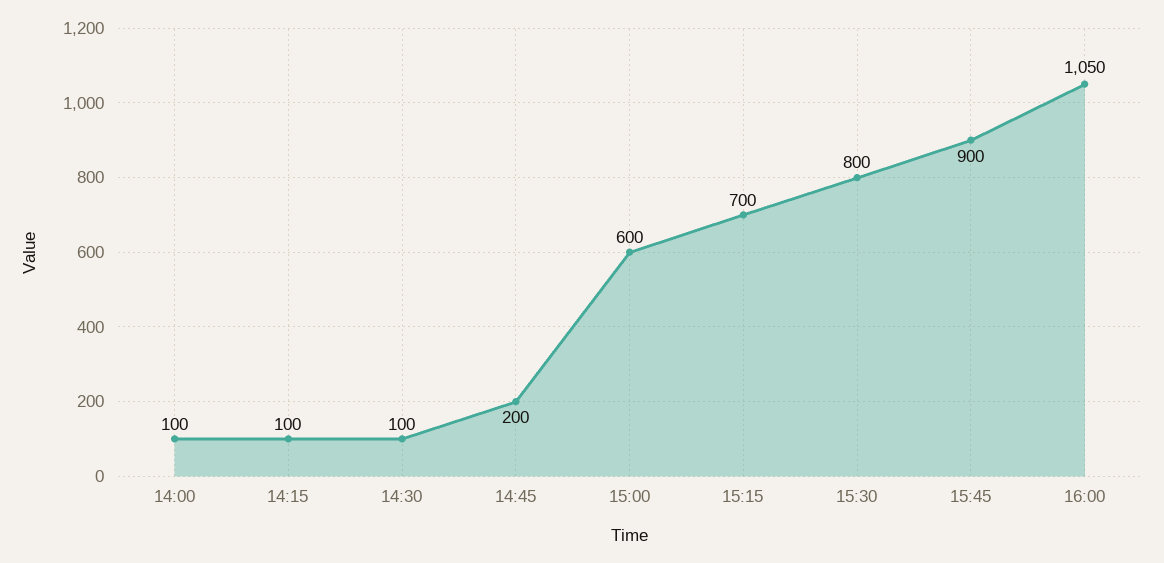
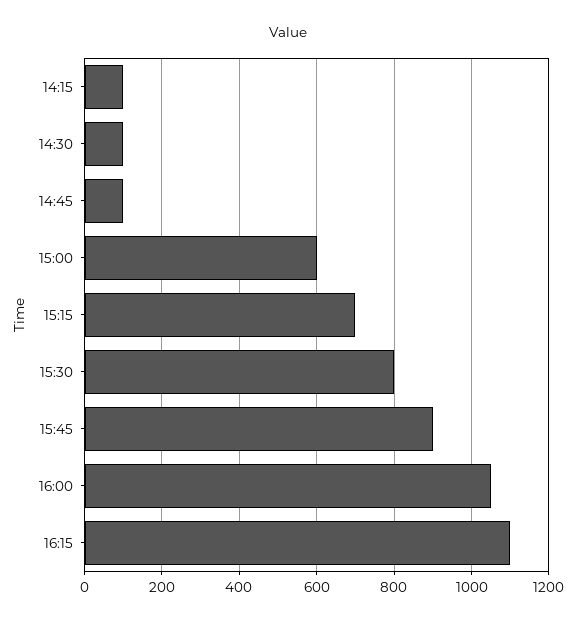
14:00: 100 -> none
14:45: 200 -> 100
16:15: none -> 1100

